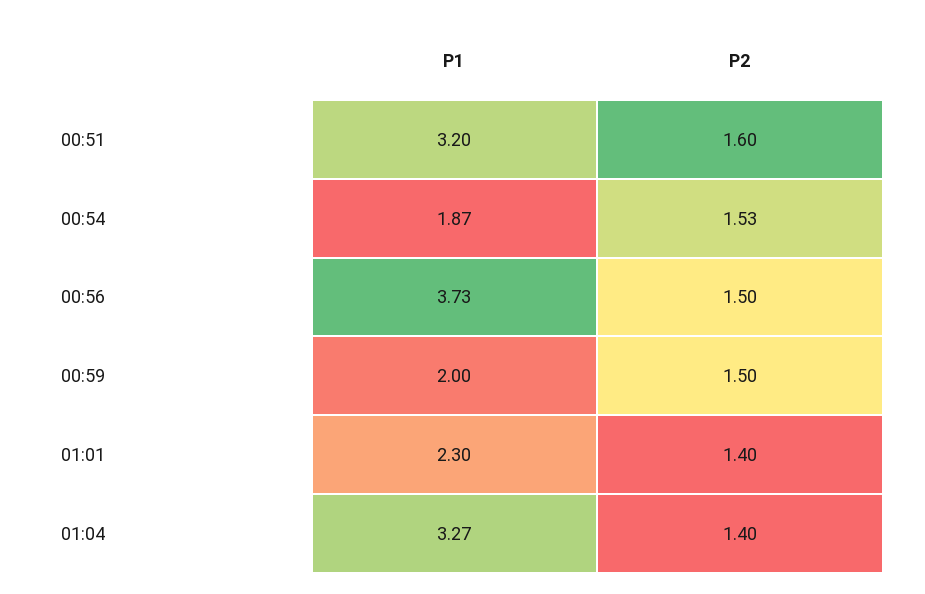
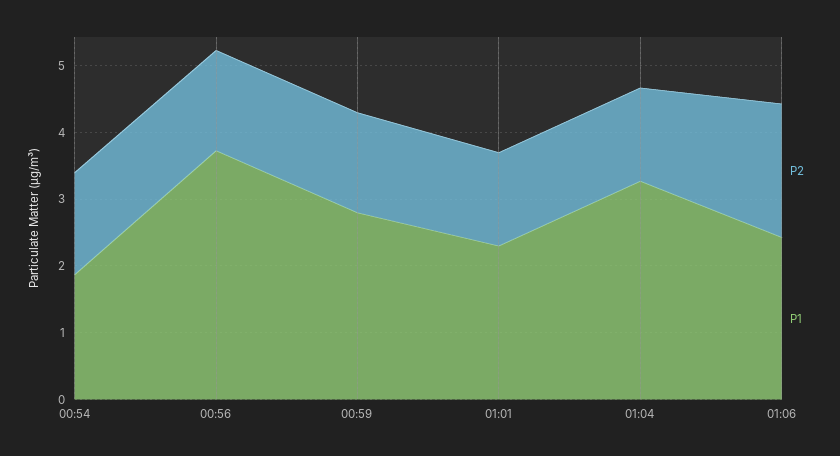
P1, 00:51: 3.2 -> none
P2, 00:51: 1.6 -> none
P1, 00:59: 2 -> 2.8
P2, 01:06: none -> 2
P1, 01:06: none -> 2.4

